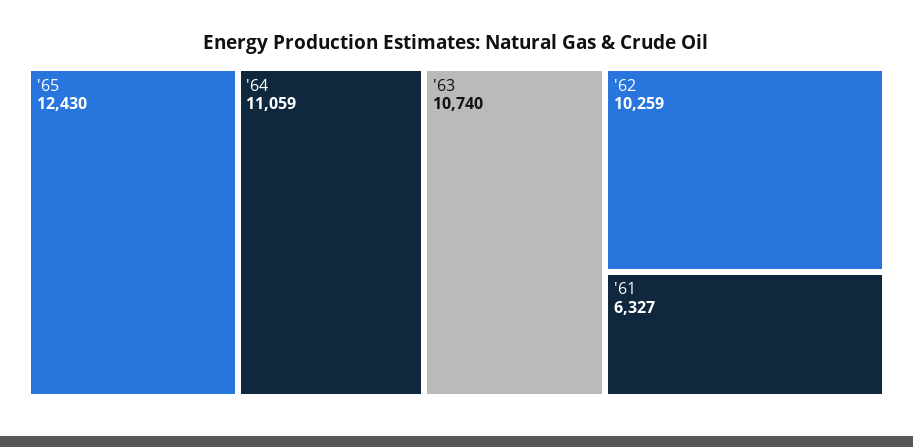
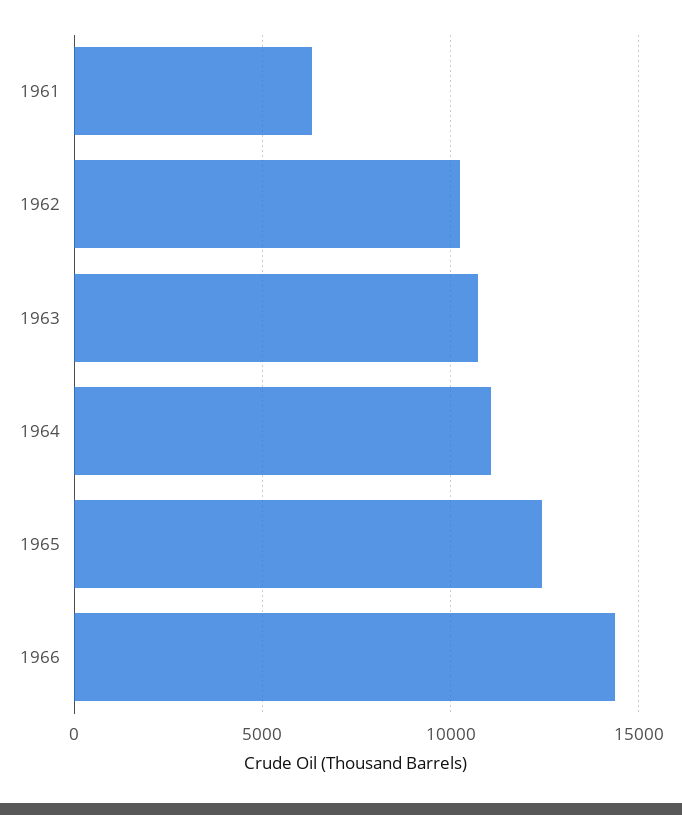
1966: none -> 14500

